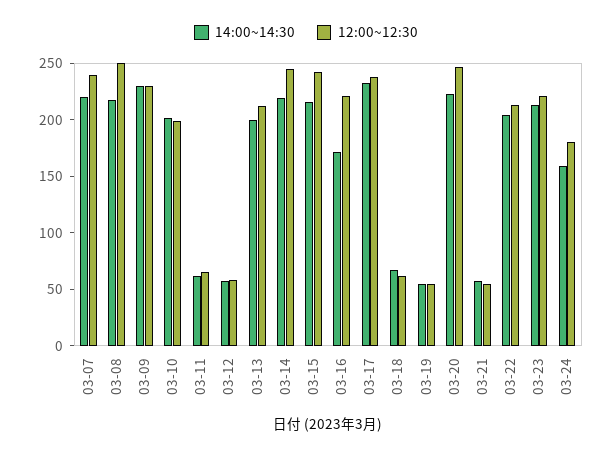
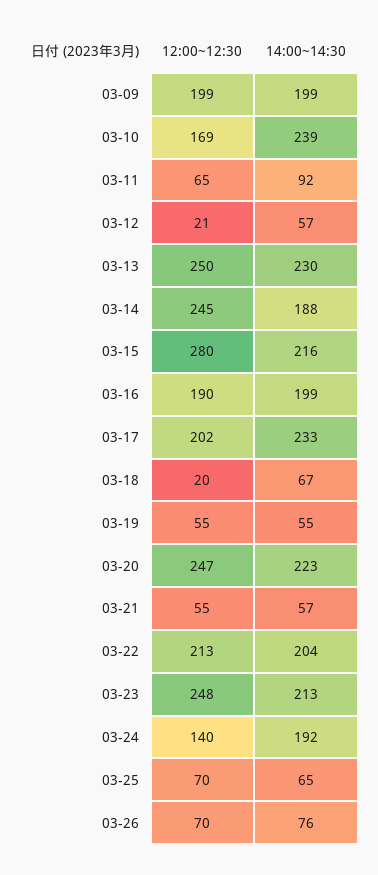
14:00~14:30, 03-07: 220 -> none
12:00~12:30, 03-07: 240 -> none
14:00~14:30, 03-08: 220 -> none
12:00~12:30, 03-08: 250 -> none
14:00~14:30, 03-09: 230 -> 199
12:00~12:30, 03-09: 230 -> 199
14:00~14:30, 03-10: 200 -> 239
12:00~12:30, 03-10: 200 -> 169
14:00~14:30, 03-11: 60 -> 92
12:00~12:30, 03-12: 60 -> 21
14:00~14:30, 03-13: 200 -> 230
12:00~12:30, 03-13: 210 -> 250
14:00~14:30, 03-14: 220 -> 188
12:00~12:30, 03-15: 240 -> 280
14:00~14:30, 03-16: 170 -> 199
12:00~12:30, 03-16: 220 -> 190
12:00~12:30, 03-17: 240 -> 202
12:00~12:30, 03-18: 60 -> 20
12:00~12:30, 03-23: 220 -> 248
14:00~14:30, 03-24: 160 -> 192
12:00~12:30, 03-24: 180 -> 140
12:00~12:30, 03-25: none -> 70
14:00~14:30, 03-25: none -> 65
12:00~12:30, 03-26: none -> 70
14:00~14:30, 03-26: none -> 76

